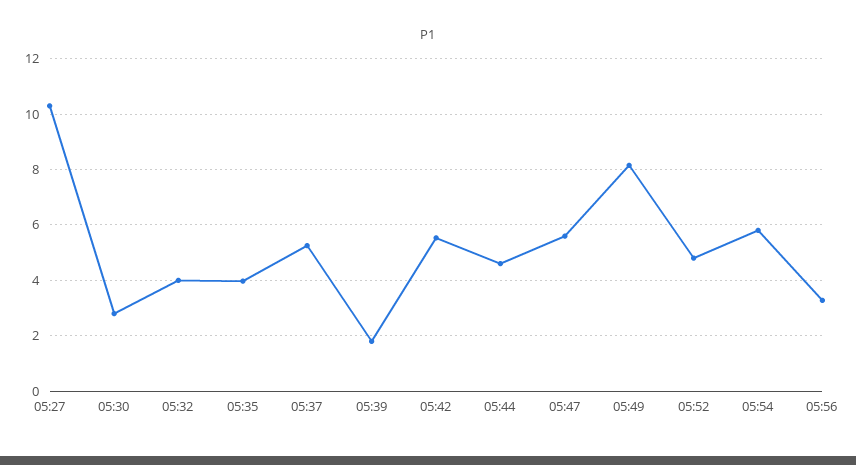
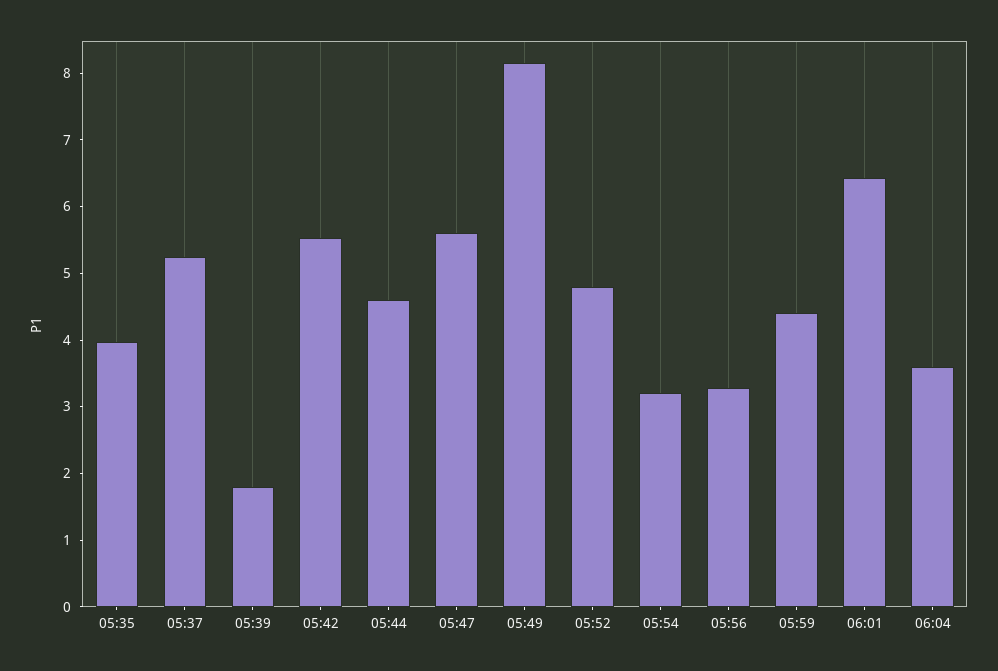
05:27: 10.25 -> none
05:30: 2.75 -> none
05:32: 4 -> none
05:54: 5.75 -> 3.2
05:59: none -> 4.4
06:01: none -> 6.4
06:04: none -> 3.6

